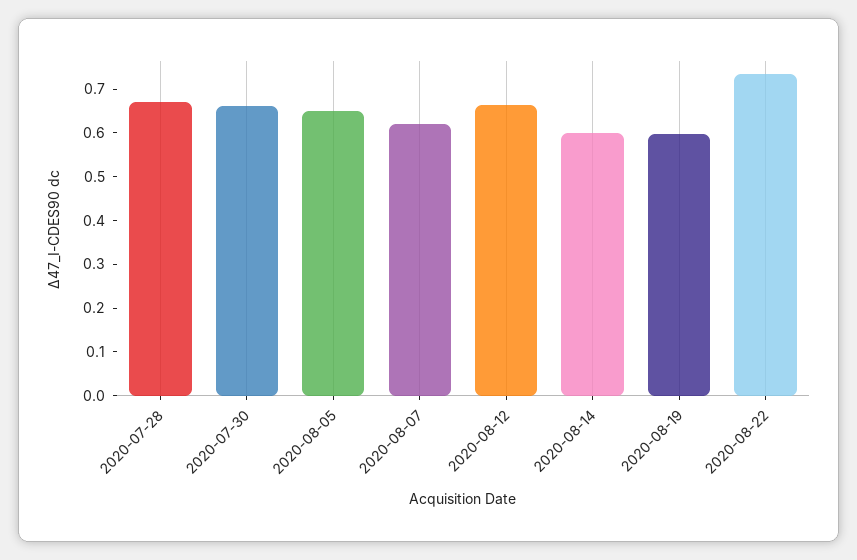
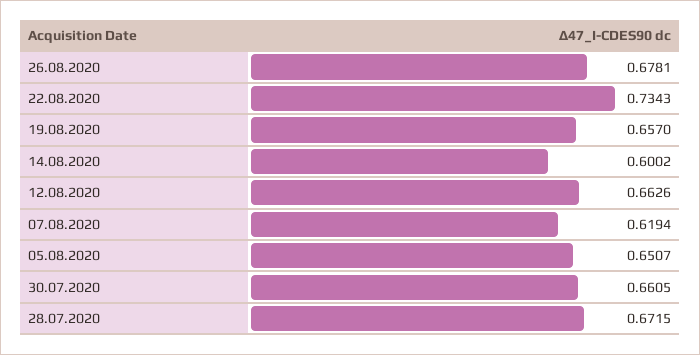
2020-08-19: 0.6 -> 0.657
26.08.2020: none -> 0.6781

